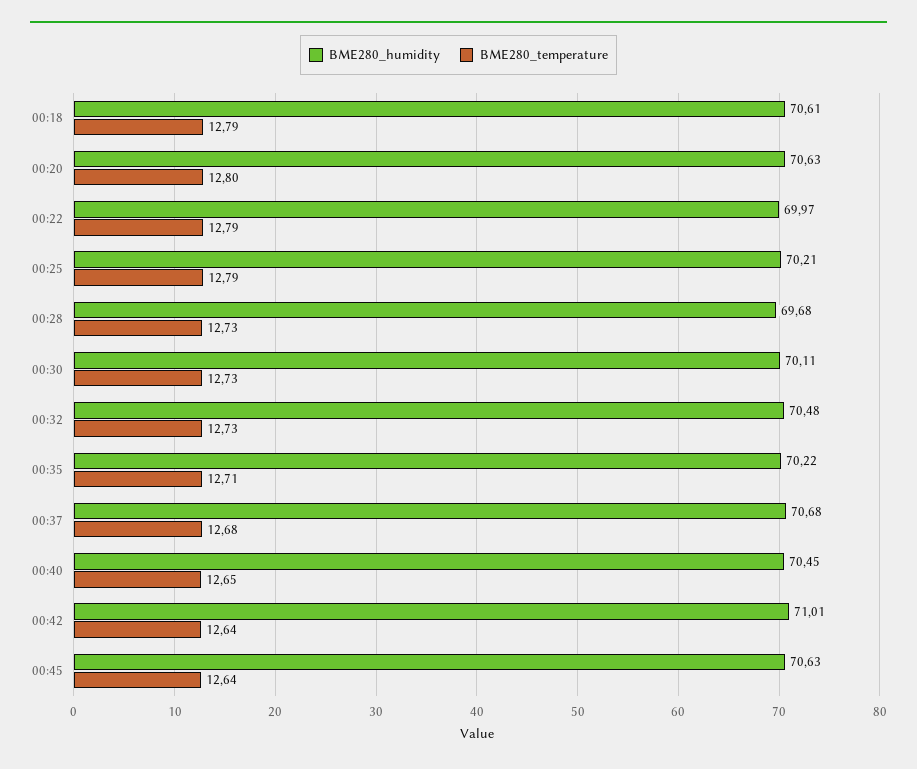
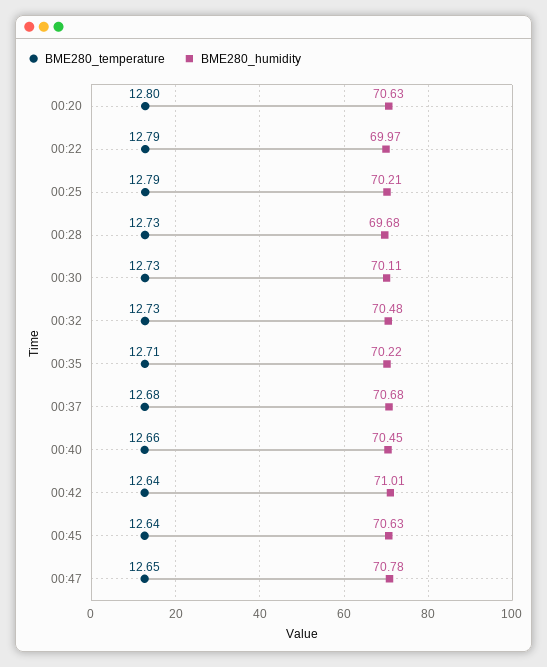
BME280_humidity, 00:18: 70.61 -> none
BME280_temperature, 00:18: 12.79 -> none
BME280_temperature, 00:40: 12.65 -> 12.66
BME280_temperature, 00:47: none -> 12.65
BME280_humidity, 00:47: none -> 70.78

